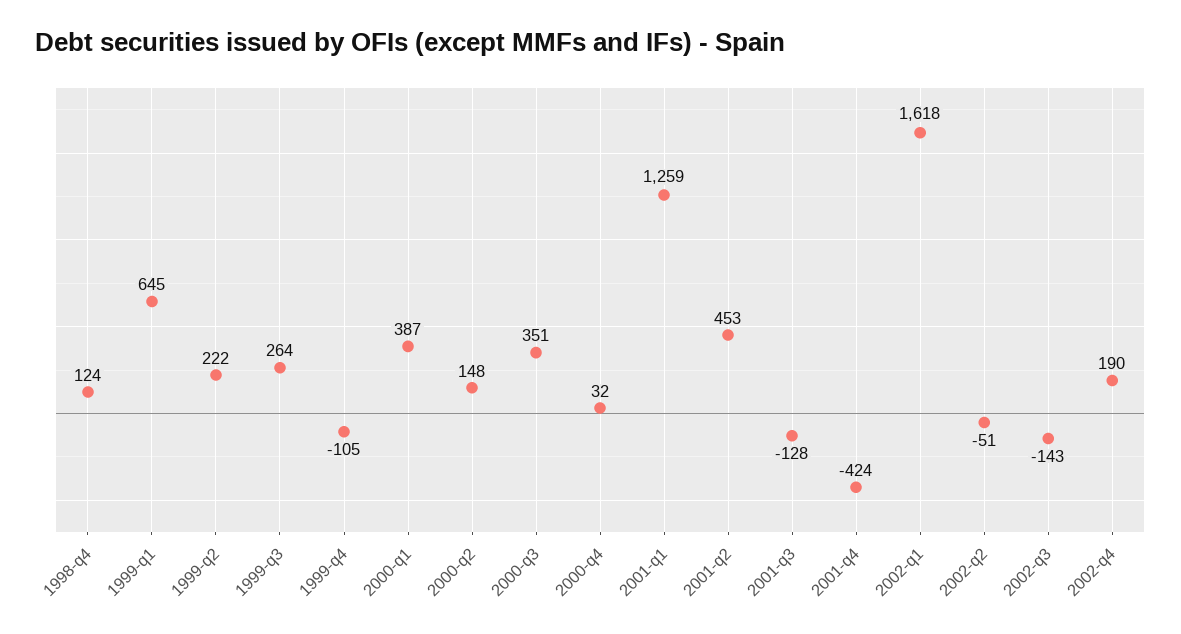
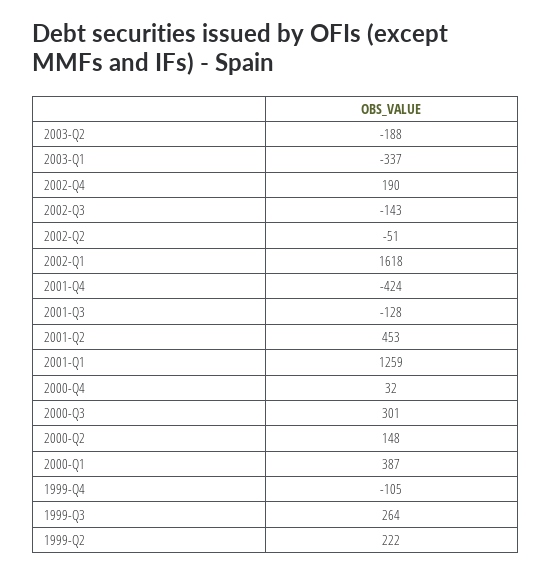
1998-q4: 124 -> none
1999-q1: 645 -> none
2000-q3: 351 -> 301
2003-Q2: none -> -188
2003-Q1: none -> -337

